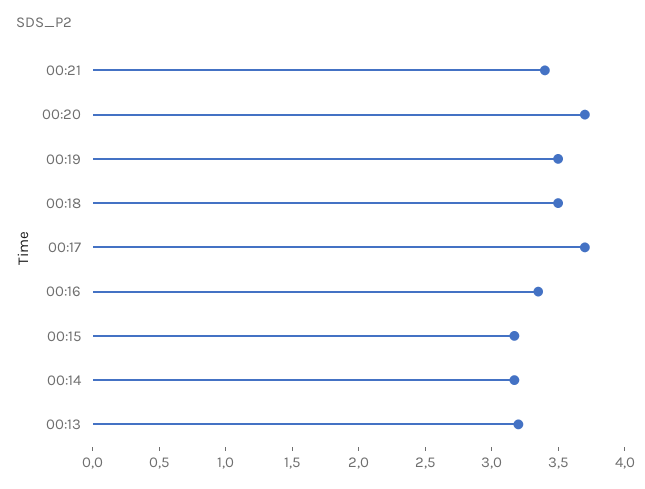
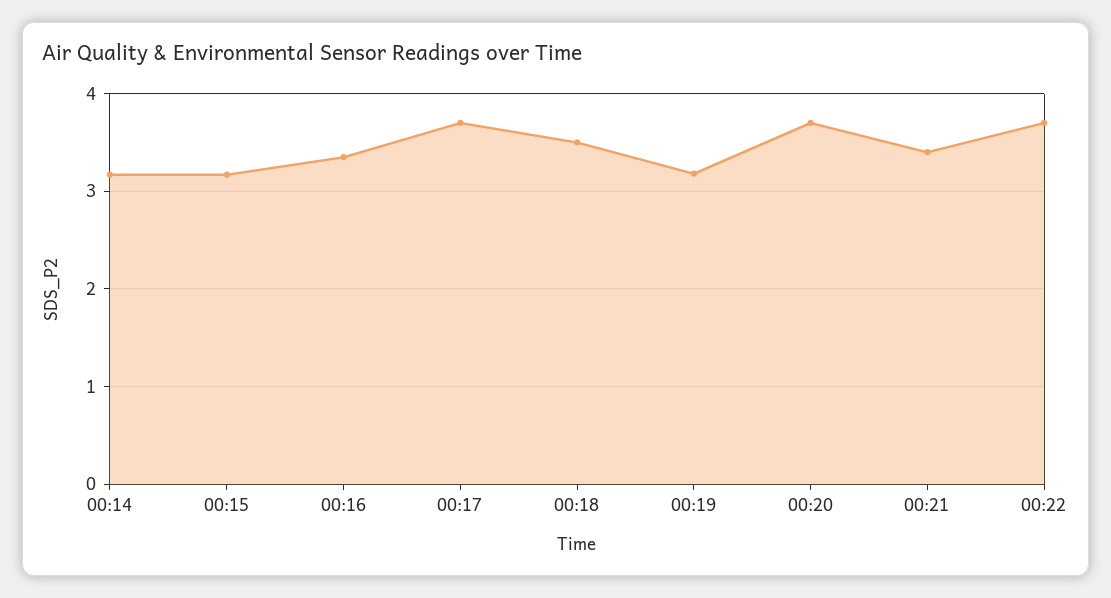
00:19: 3.5 -> 3.2
00:13: 3.2 -> none
00:22: none -> 3.7

